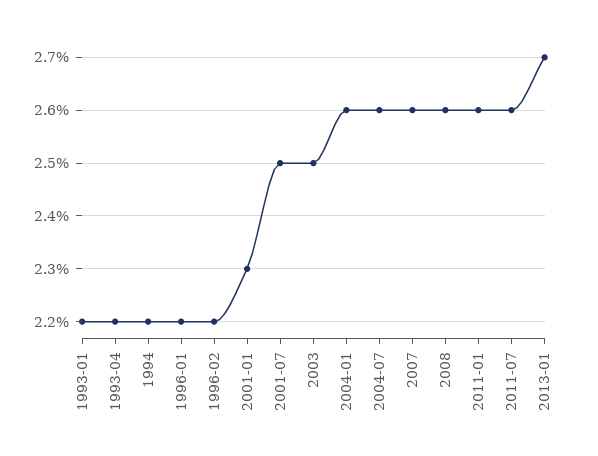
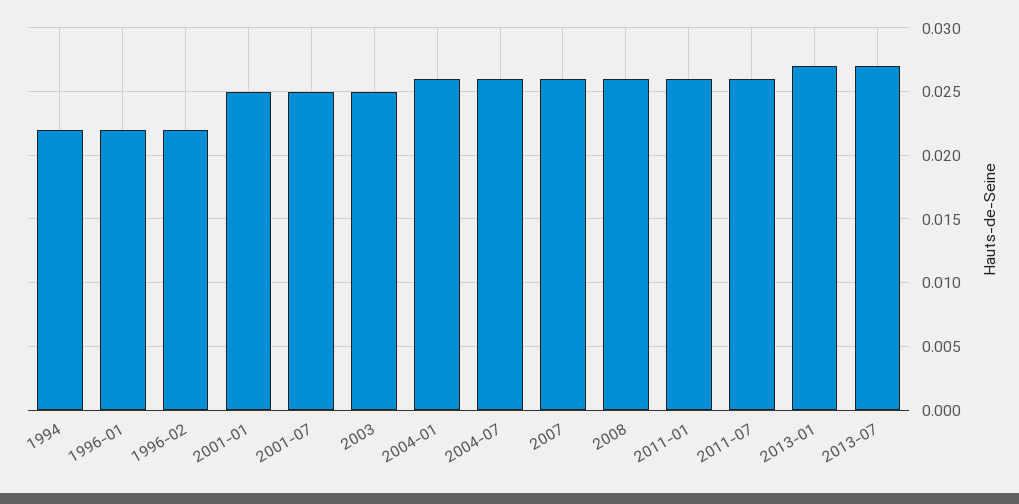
1993-01: 0.022 -> none
1993-04: 0.022 -> none
2001-01: 0.023 -> 0.025
2013-07: none -> 0.027

